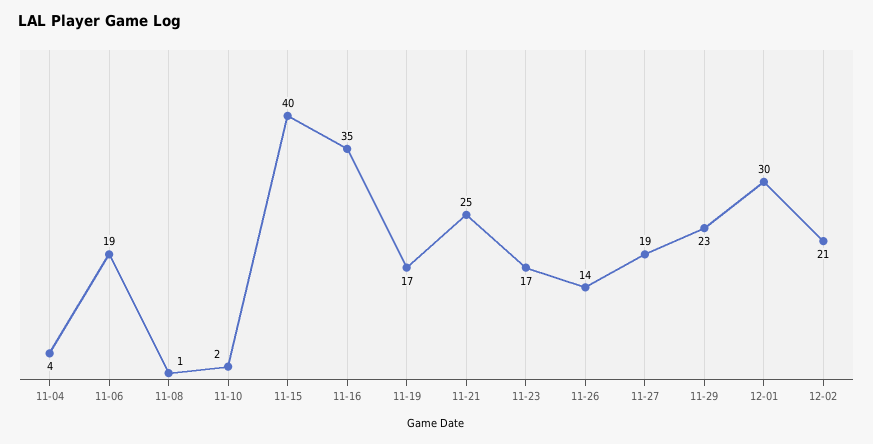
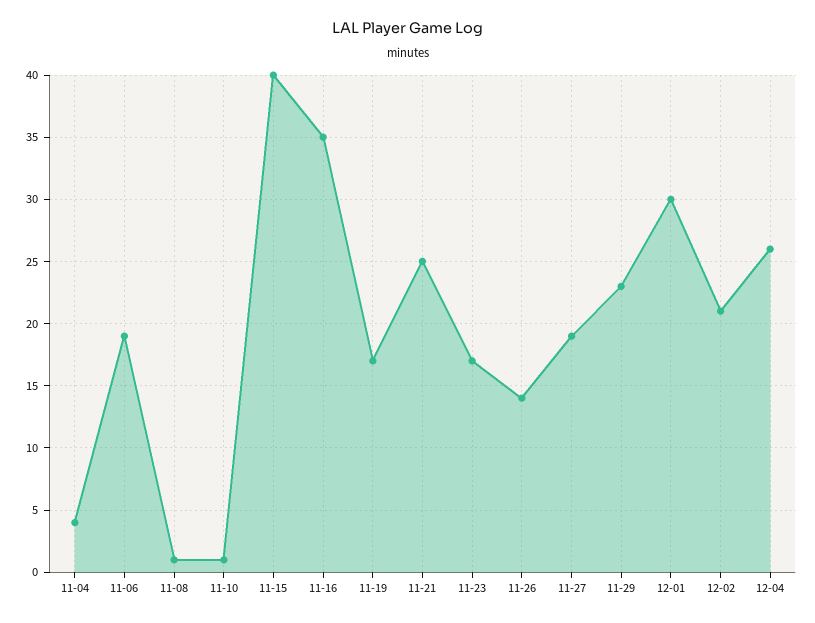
11-10: 2 -> 1
12-04: none -> 26

